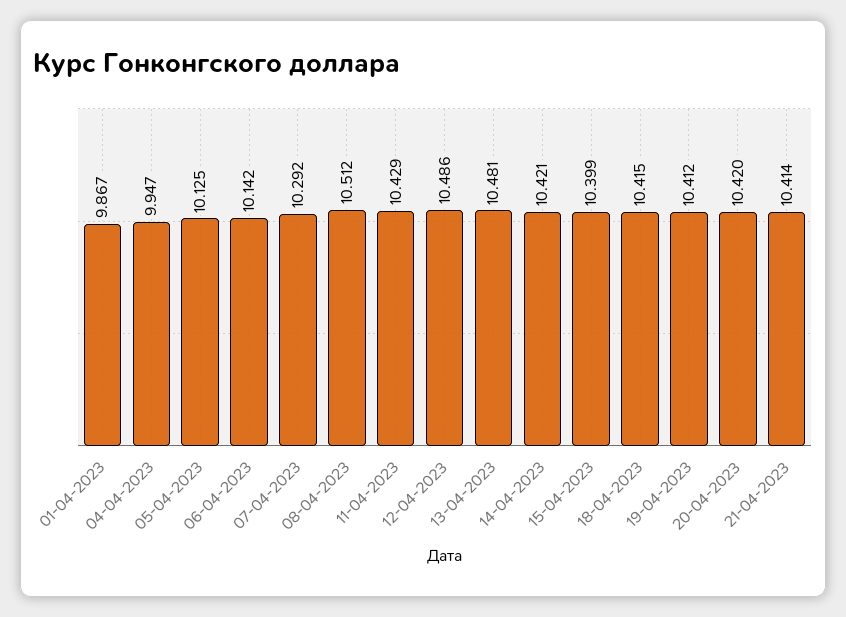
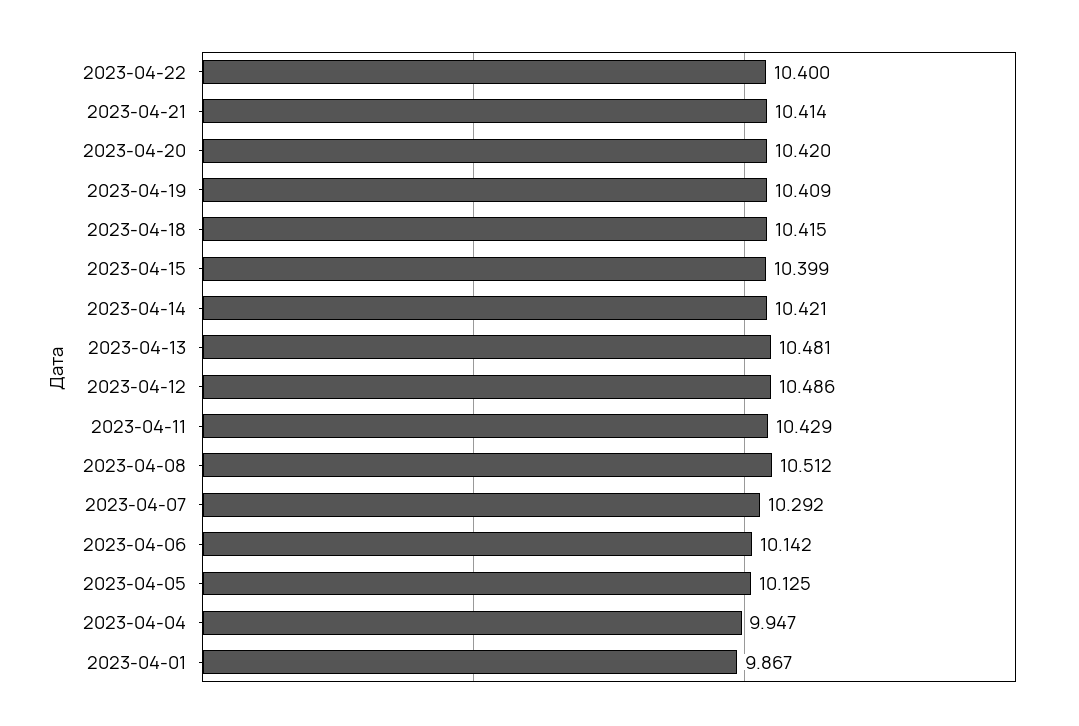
19-04-2023: 10.412 -> 10.409
2023-04-22: none -> 10.4

